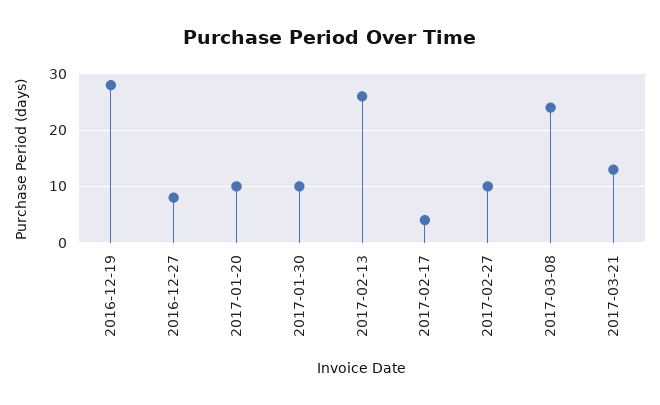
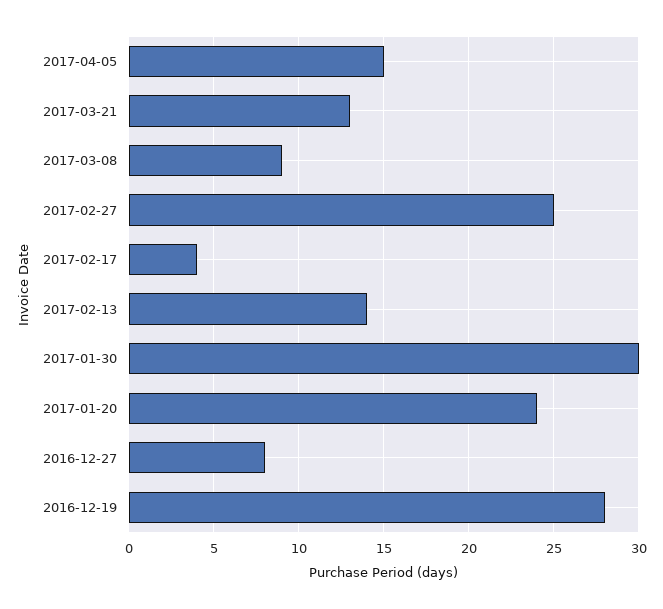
2017-01-20: 10 -> 24
2017-01-30: 10 -> 30
2017-02-13: 25 -> 14
2017-02-27: 10 -> 25
2017-03-08: 25 -> 9
2017-04-05: none -> 15

